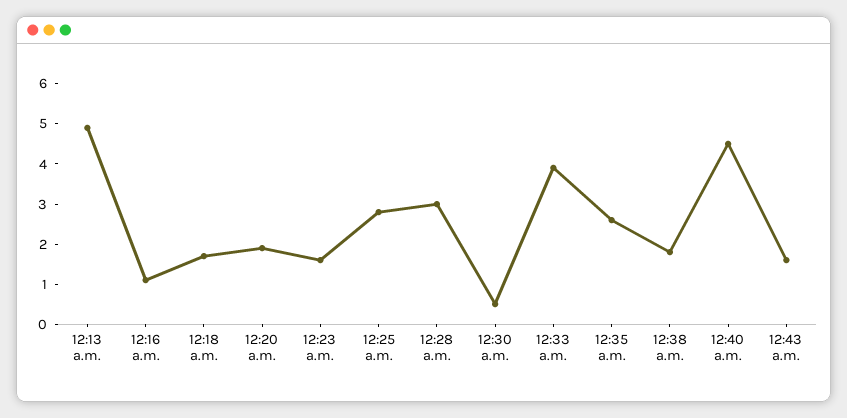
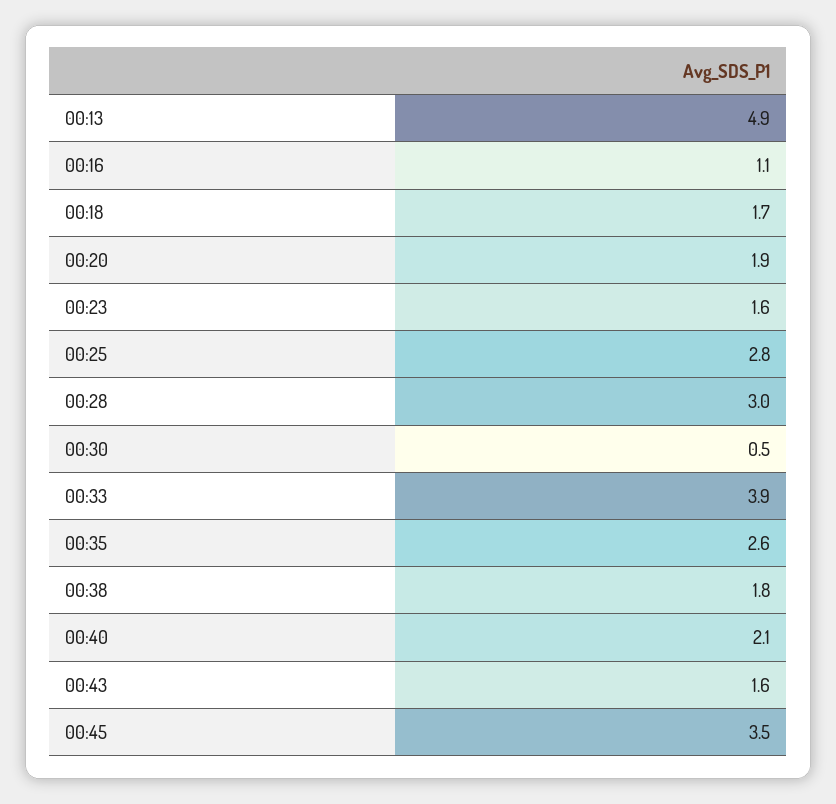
12:40 a.m.: 4.5 -> 2.1
00:45: none -> 3.5

